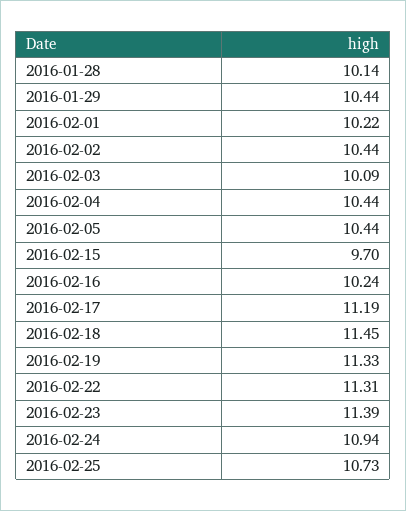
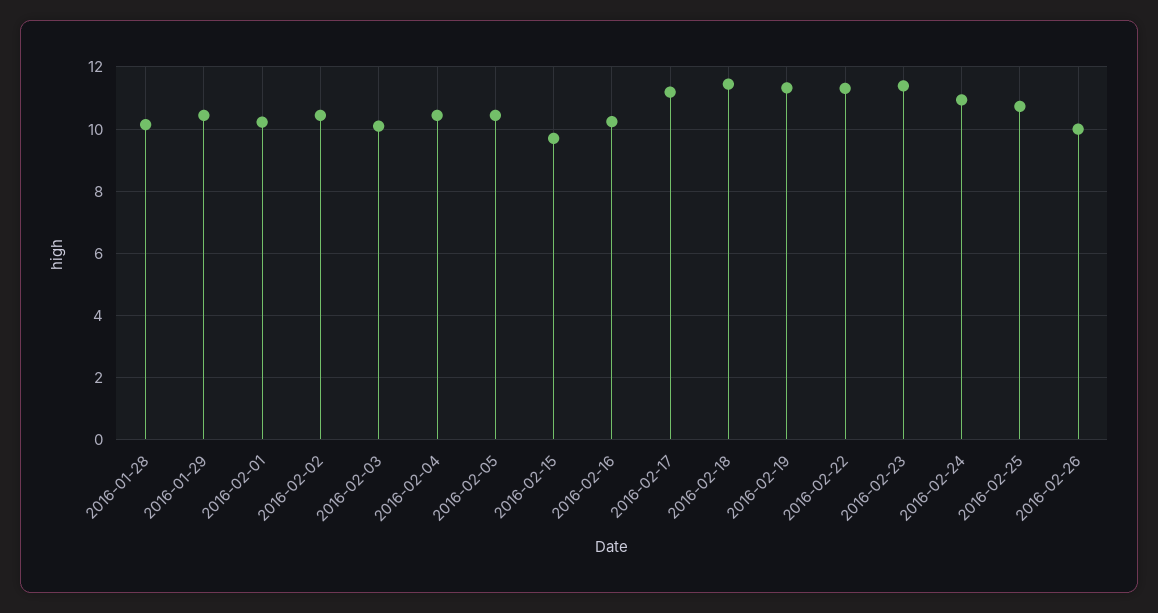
2016-02-26: none -> 10

